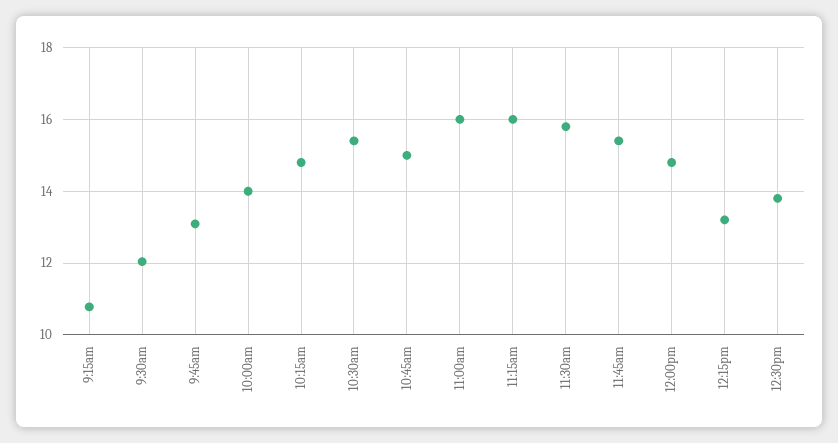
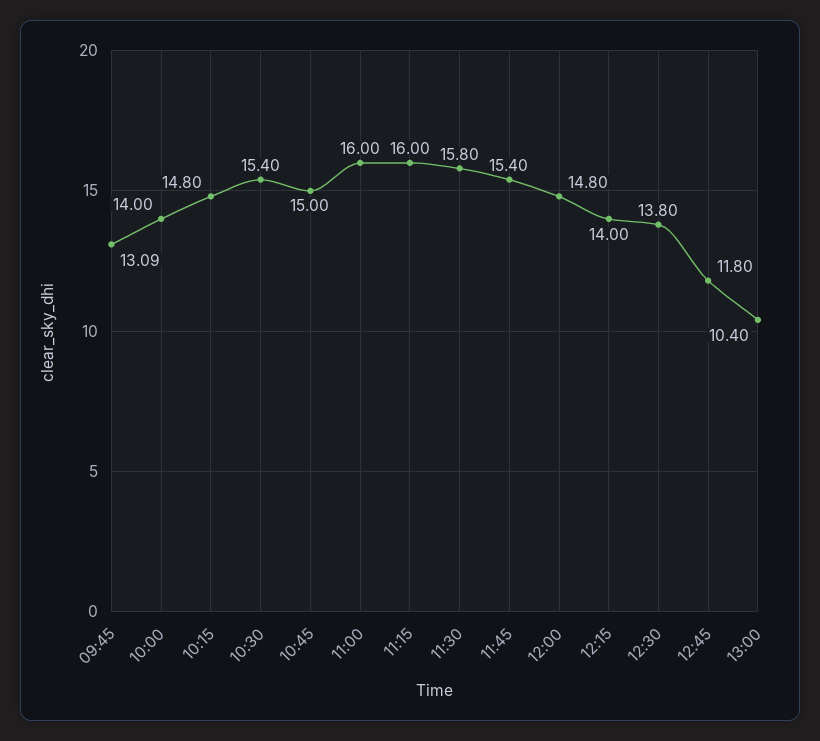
9:15am: 10.8 -> none
9:30am: 12 -> none
12:15pm: 13.2 -> 14
12:45: none -> 11.8
13:00: none -> 10.4

